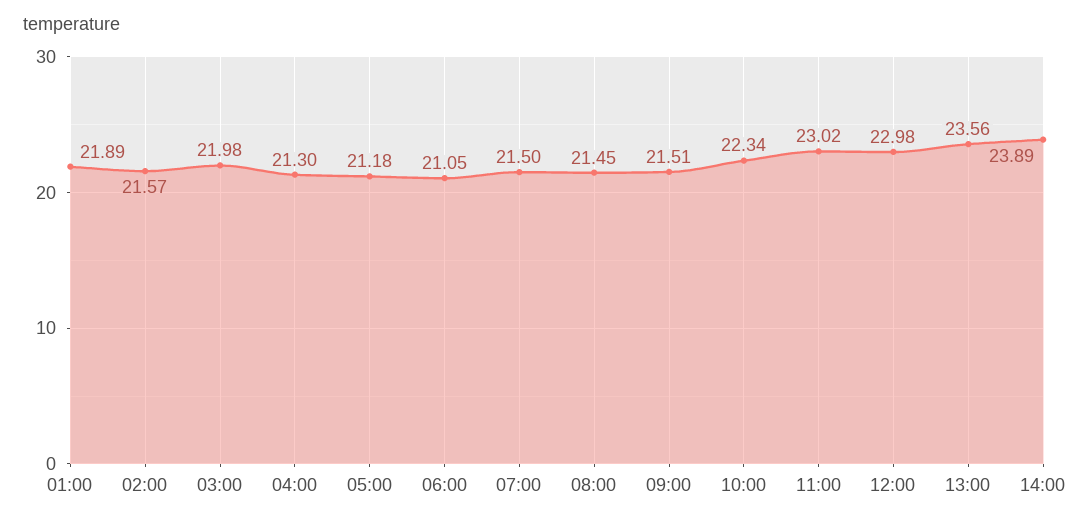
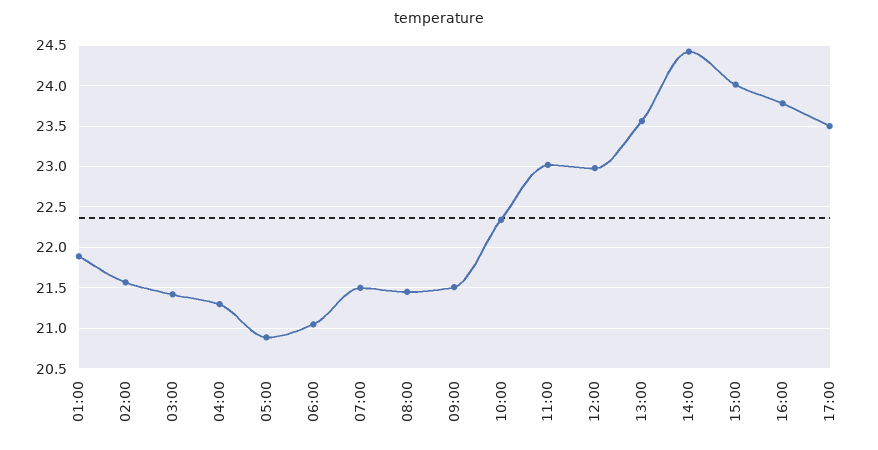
03:00: 21.98 -> 21.4
05:00: 21.18 -> 20.9
14:00: 23.89 -> 24.4
15:00: none -> 24
16:00: none -> 23.8
17:00: none -> 23.5

